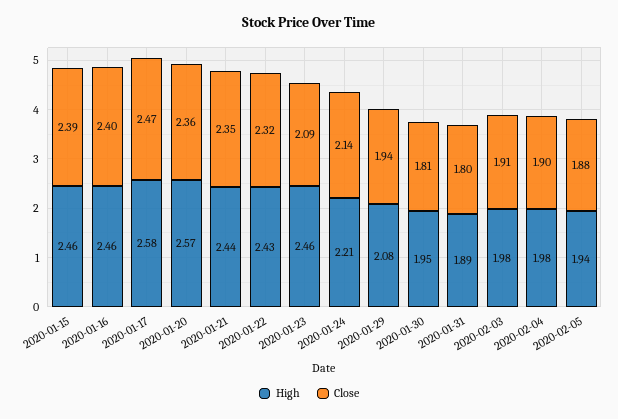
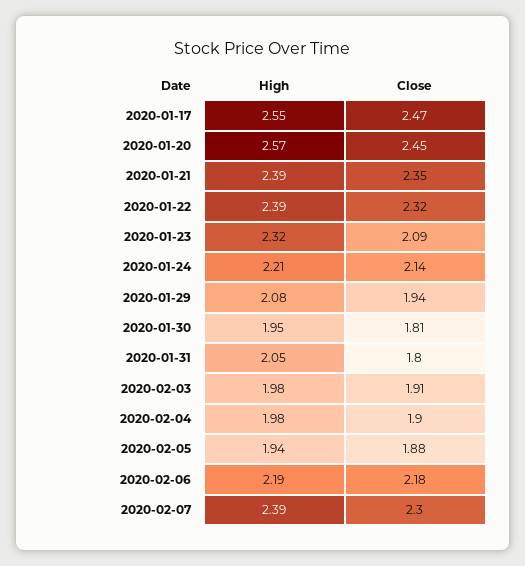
High, 2020-01-15: 2.46 -> none
Close, 2020-01-15: 2.39 -> none
High, 2020-01-16: 2.46 -> none
Close, 2020-01-16: 2.4 -> none
High, 2020-01-17: 2.58 -> 2.55
Close, 2020-01-20: 2.36 -> 2.45
High, 2020-01-21: 2.44 -> 2.39
High, 2020-01-22: 2.43 -> 2.39
High, 2020-01-23: 2.46 -> 2.32
High, 2020-01-31: 1.89 -> 2.05
High, 2020-02-06: none -> 2.19
Close, 2020-02-06: none -> 2.18
High, 2020-02-07: none -> 2.39
Close, 2020-02-07: none -> 2.3

